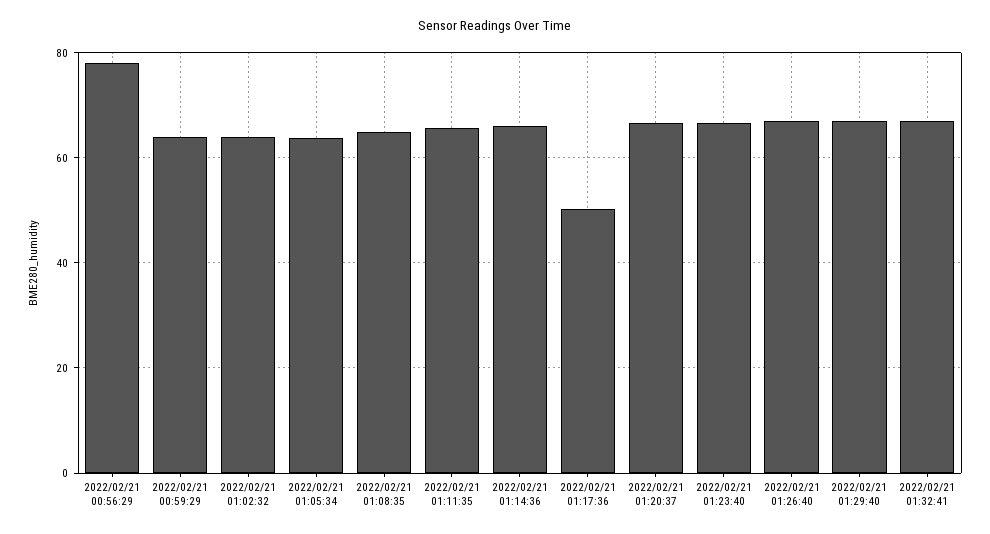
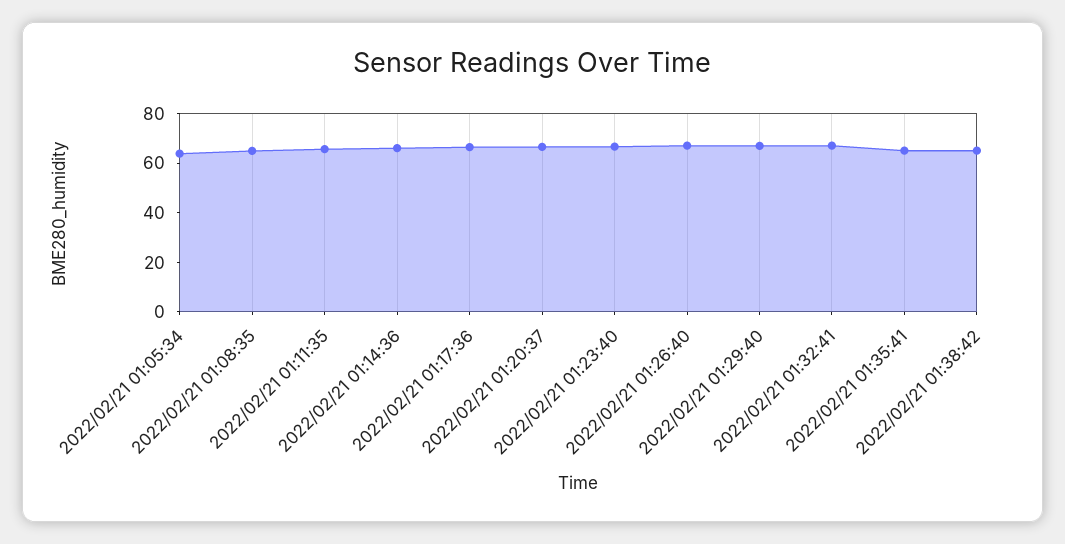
2022/02/21 00:56:29: 78 -> none
2022/02/21 00:59:29: 64 -> none
2022/02/21 01:02:32: 64 -> none
2022/02/21 01:17:36: 50 -> 65
2022/02/21 01:35:41: none -> 65
2022/02/21 01:38:42: none -> 65

